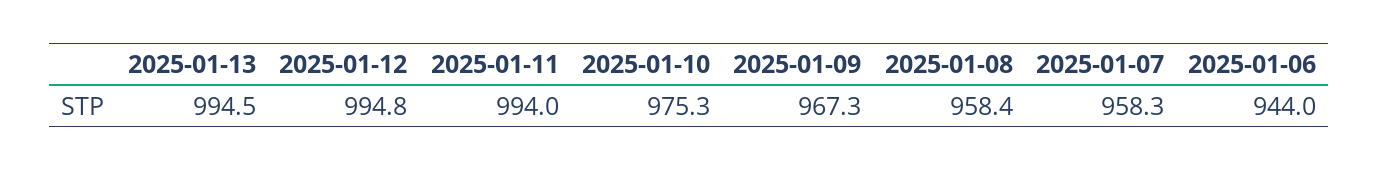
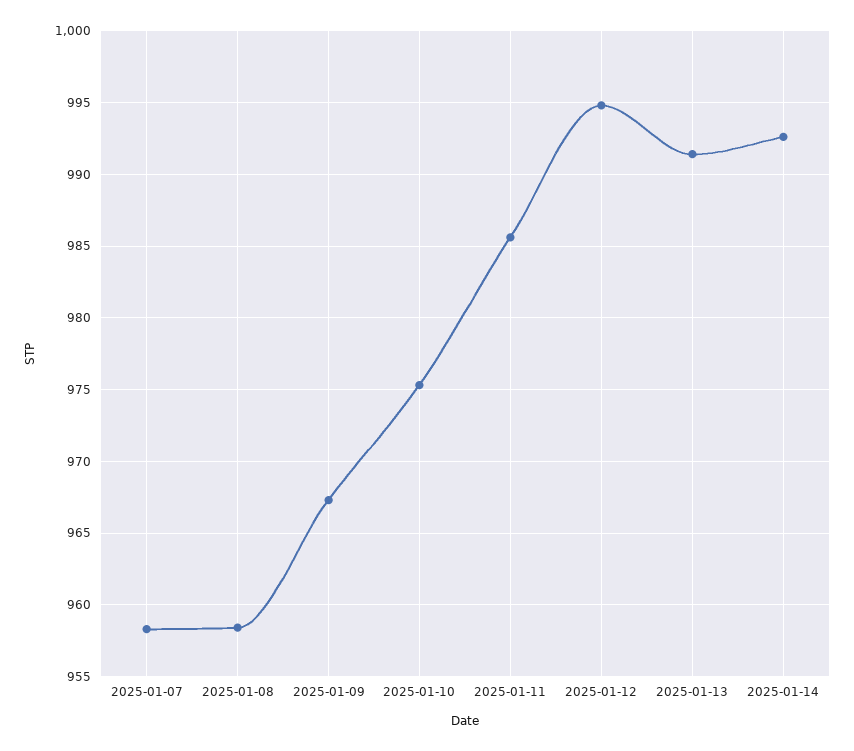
2025-01-13: 994.5 -> 991.5
2025-01-11: 994 -> 985.5
2025-01-06: 944 -> none
2025-01-14: none -> 992.5

